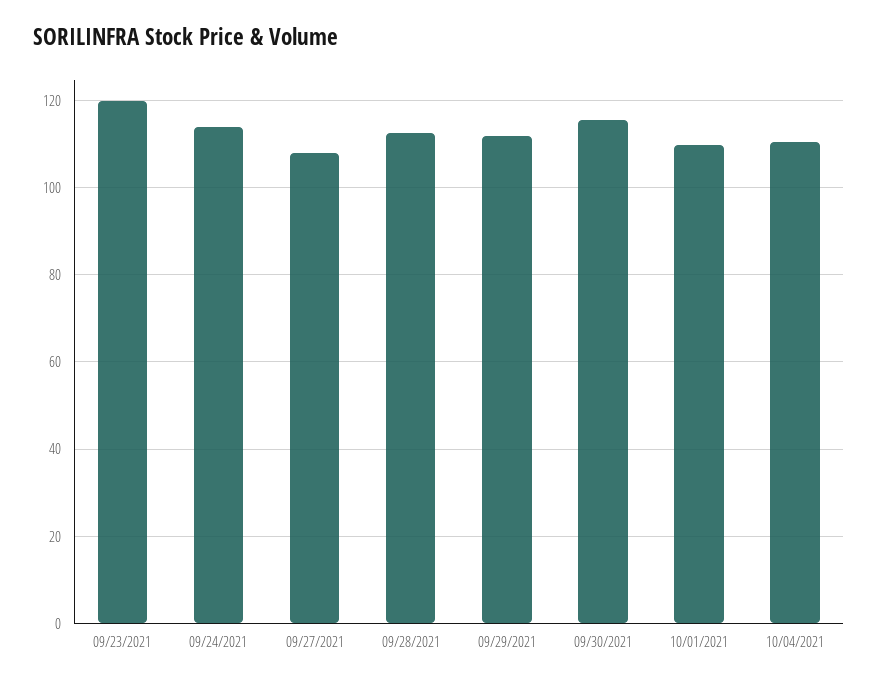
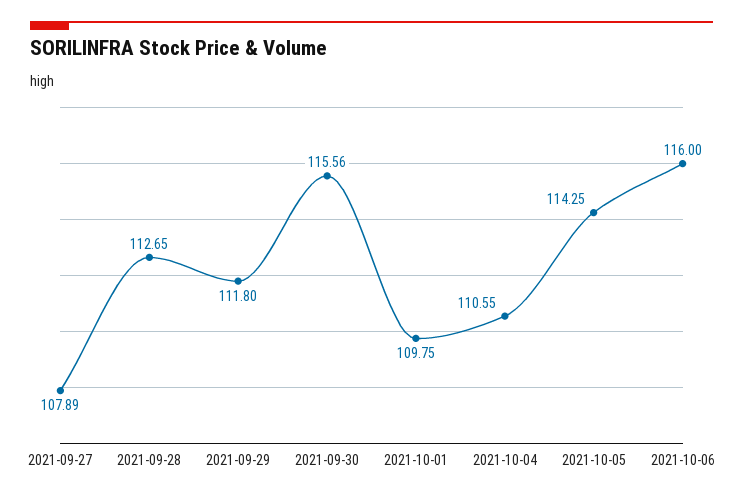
09/23/2021: 120 -> none
09/24/2021: 114 -> none
2021-10-05: none -> 114.25
2021-10-06: none -> 116

